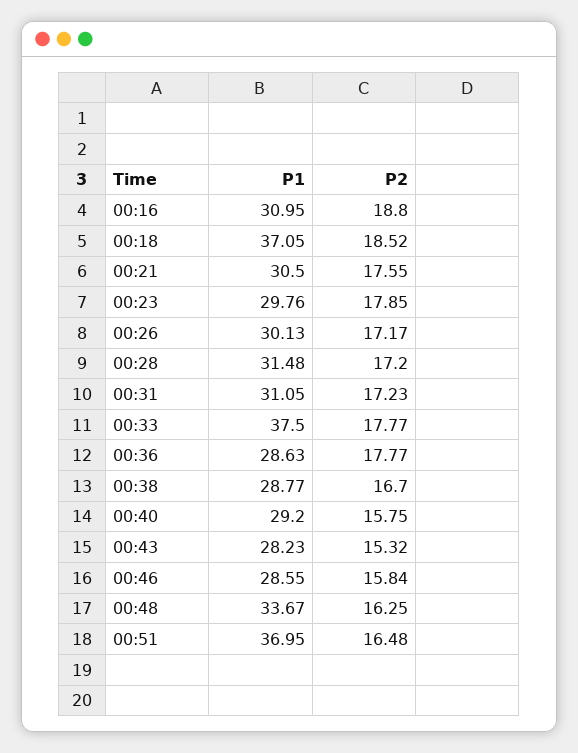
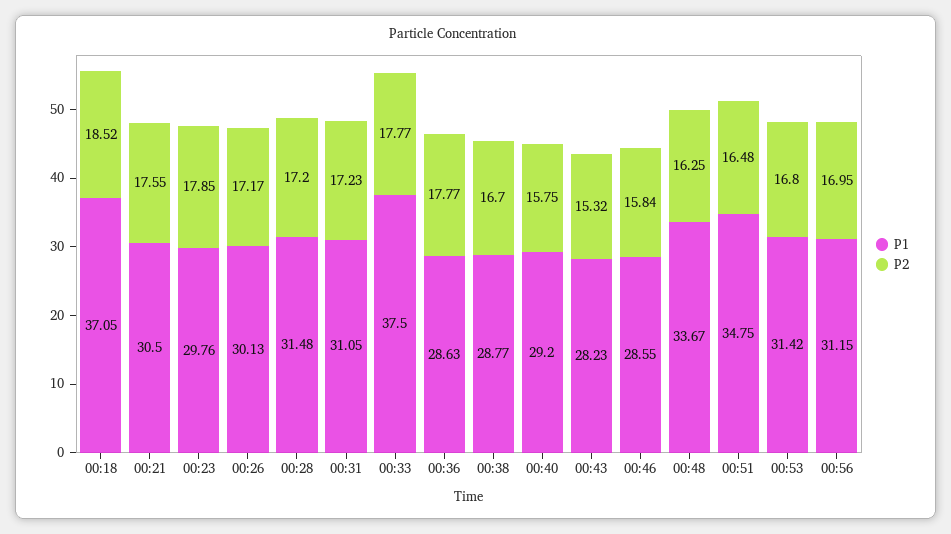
P1, 00:16: 30.95 -> none
P2, 00:16: 18.8 -> none
P1, 00:51: 36.95 -> 34.75
P1, 00:53: none -> 31.42
P2, 00:53: none -> 16.8
P1, 00:56: none -> 31.15
P2, 00:56: none -> 16.95

